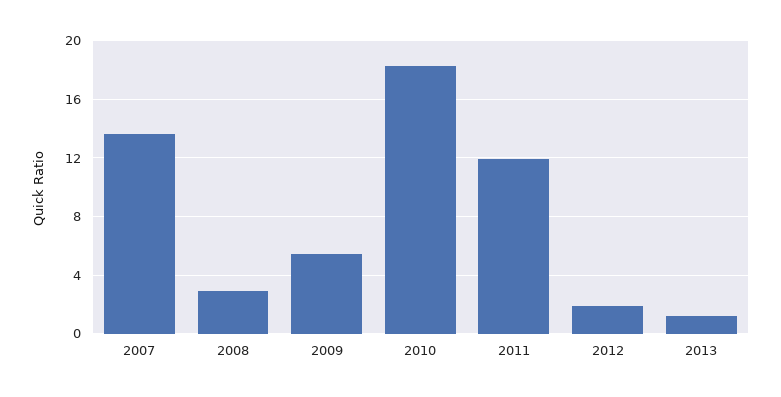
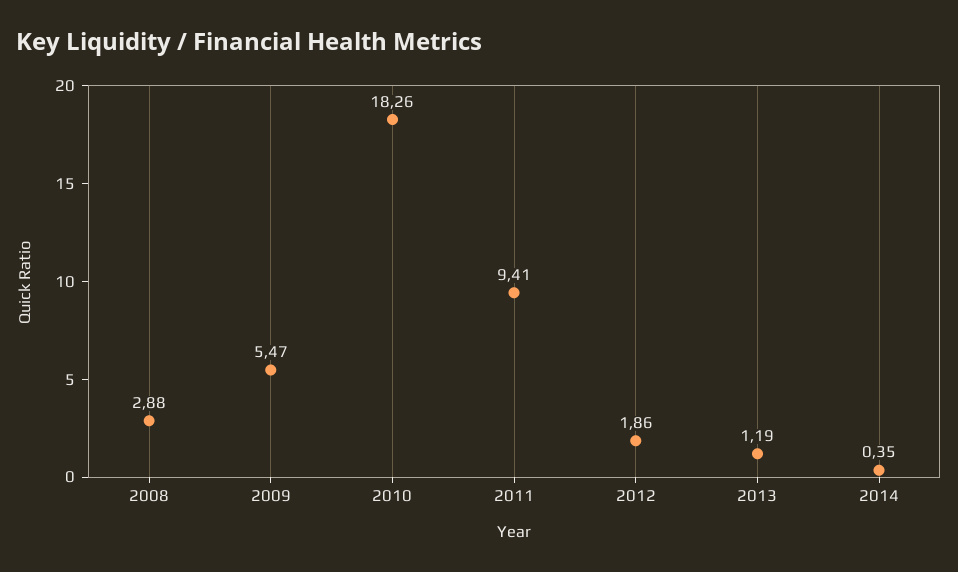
2007: 13.5 -> none
2011: 12 -> 9.41
2014: none -> 0.35

